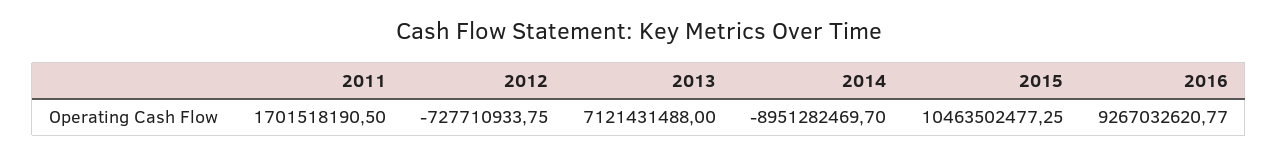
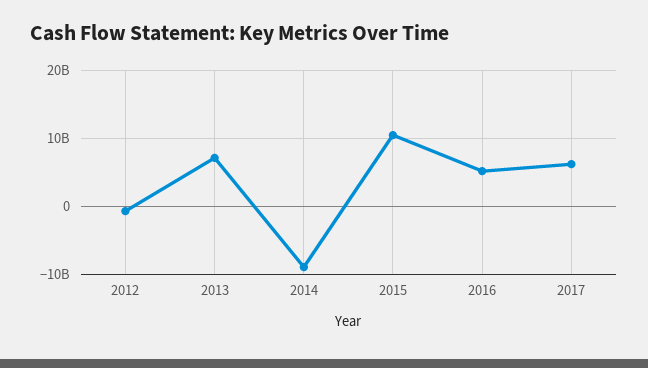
2011: 1701518190.5 -> none
2016: 9267032620.77 -> 5000000000
2017: none -> 6000000000

